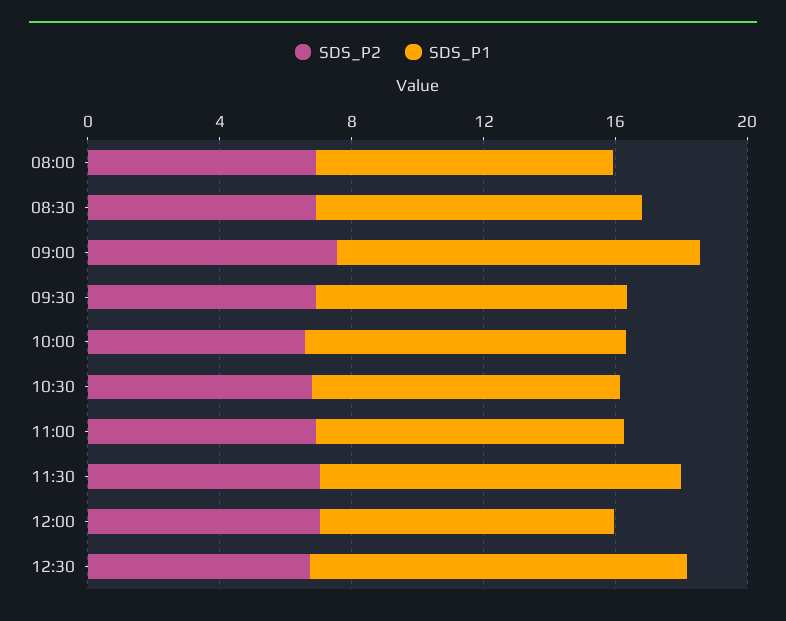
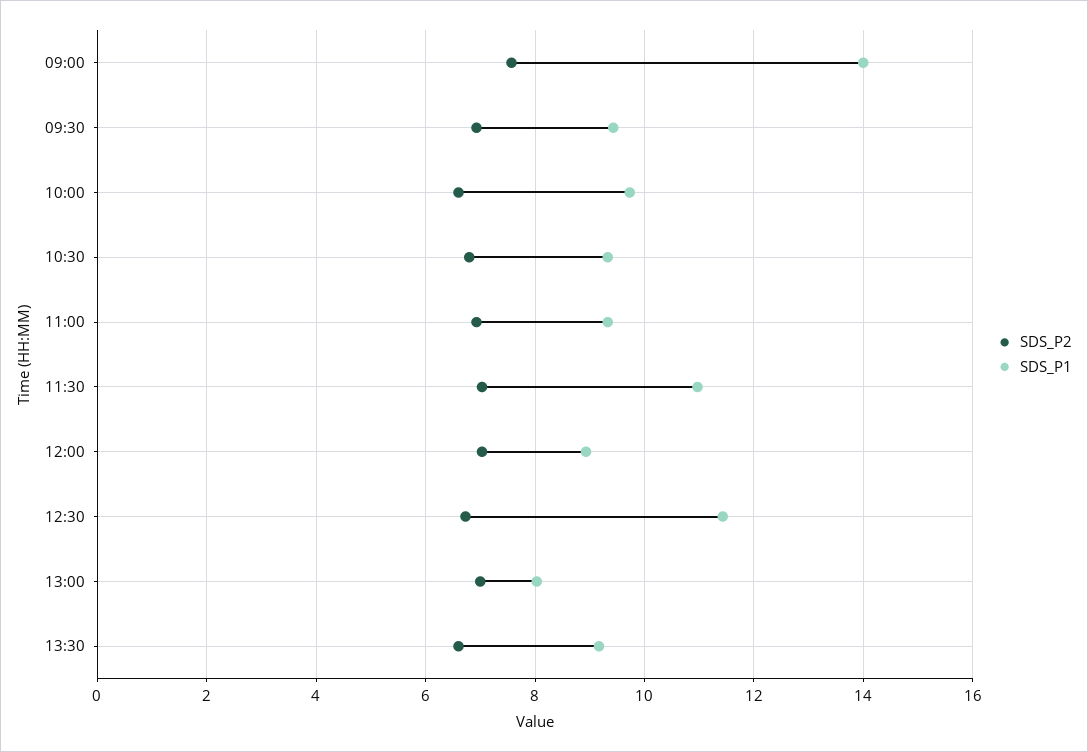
SDS_P2, 08:00: 7 -> none
SDS_P1, 08:00: 9 -> none
SDS_P2, 08:30: 7 -> none
SDS_P1, 08:30: 10 -> none
SDS_P1, 09:00: 11 -> 14
SDS_P2, 13:00: none -> 7
SDS_P1, 13:00: none -> 8
SDS_P2, 13:30: none -> 6.6
SDS_P1, 13:30: none -> 9.2

